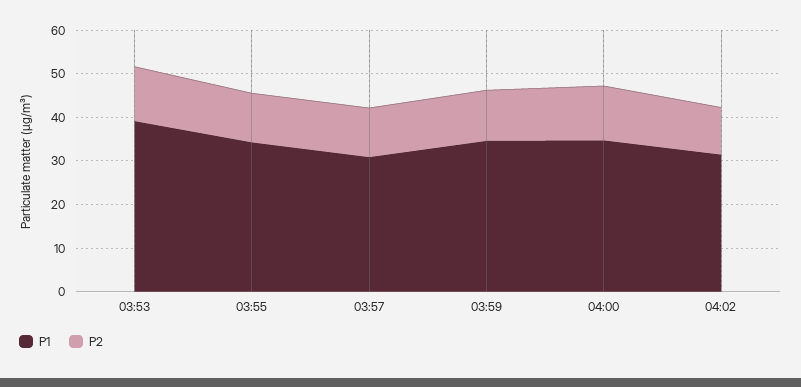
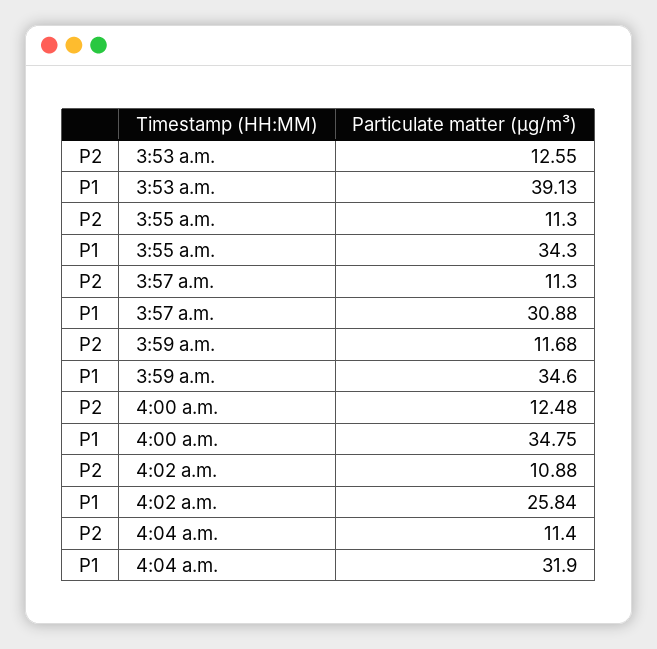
P1, 04:02: 32 -> 25.84
P2, 4:04 a.m.: none -> 11.4
P1, 4:04 a.m.: none -> 31.9

